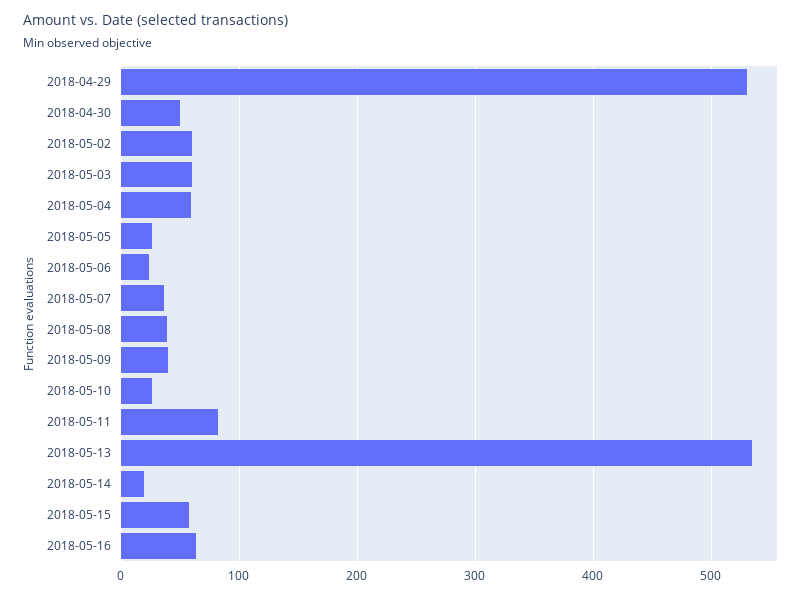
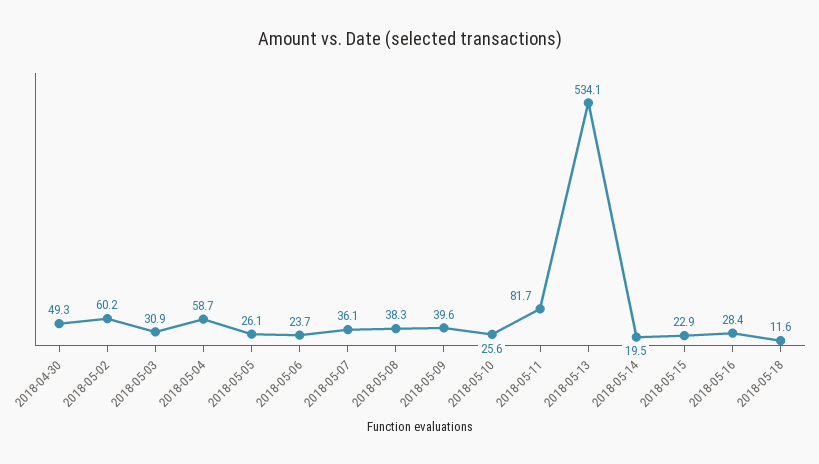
2018-04-29: 530 -> none
2018-05-03: 60 -> 30.9
2018-05-15: 60 -> 22.9
2018-05-16: 60 -> 28.4
2018-05-18: none -> 11.6

